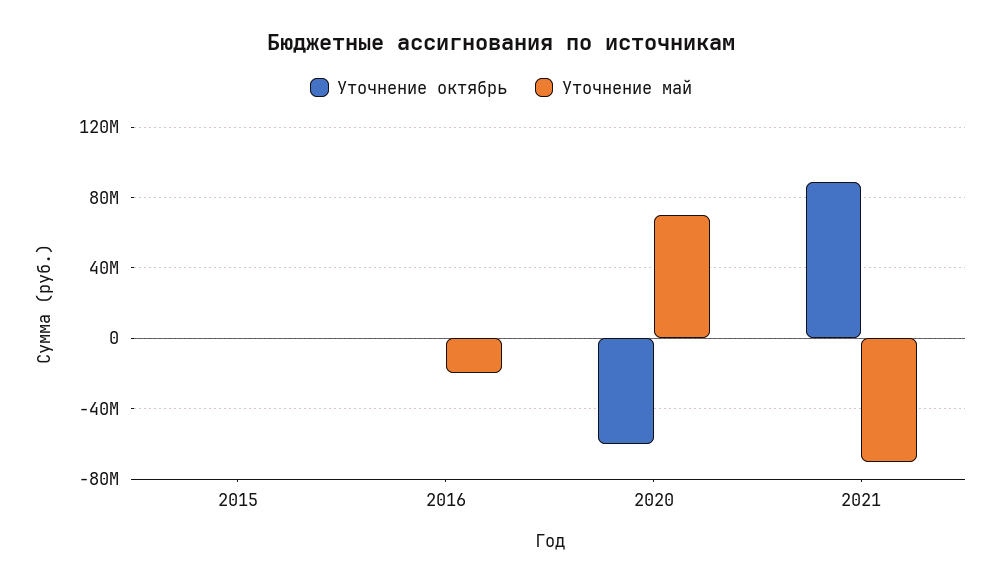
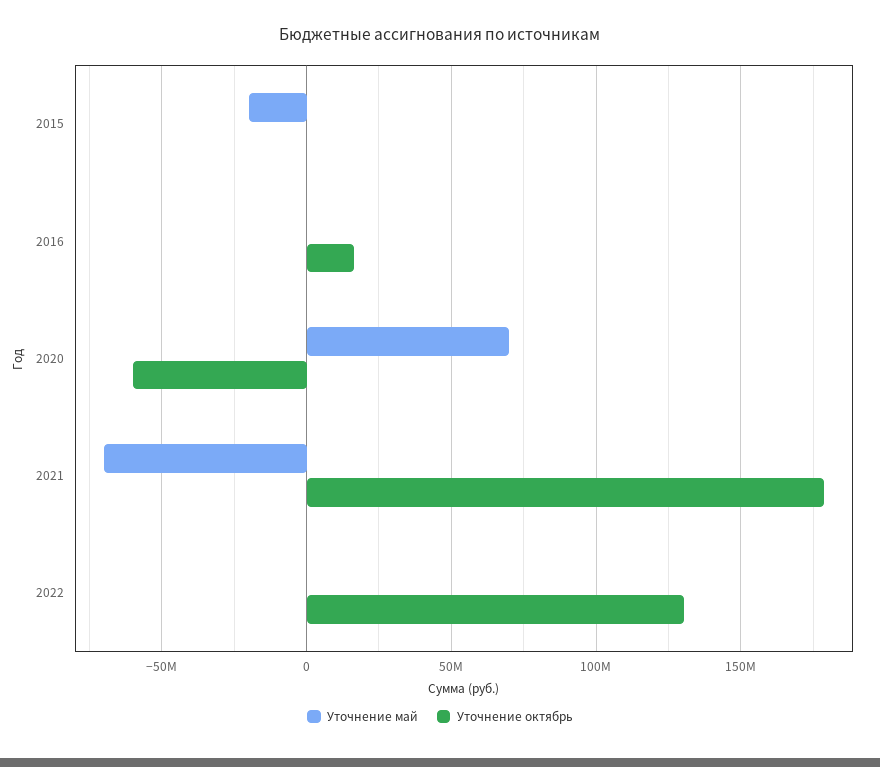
Уточнение май, 2015: 0 -> -20000000
Уточнение октябрь, 2016: 0 -> 15000000
Уточнение май, 2016: -20000000 -> 0
Уточнение октябрь, 2021: 90000000 -> 180000000
Уточнение май, 2022: none -> 0
Уточнение октябрь, 2022: none -> 130000000

